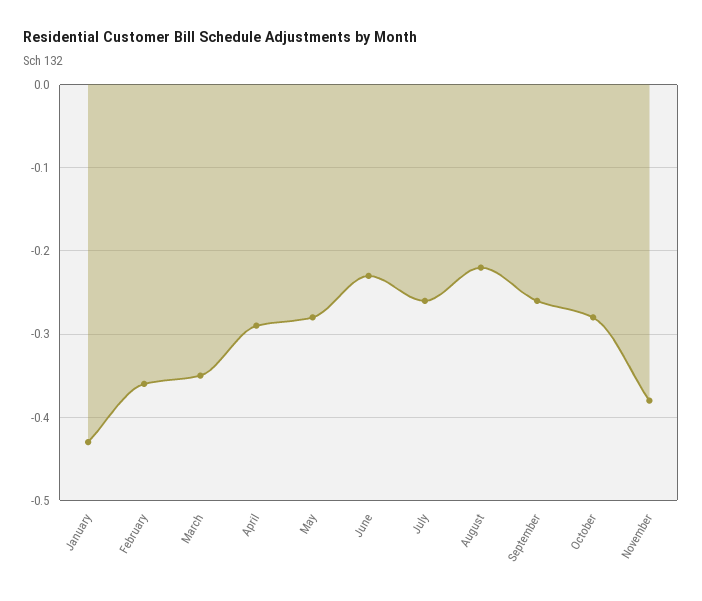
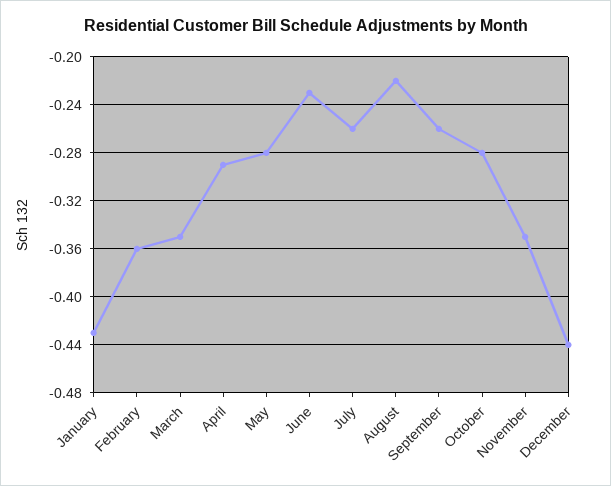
November: -0.38 -> -0.35
December: none -> -0.44

